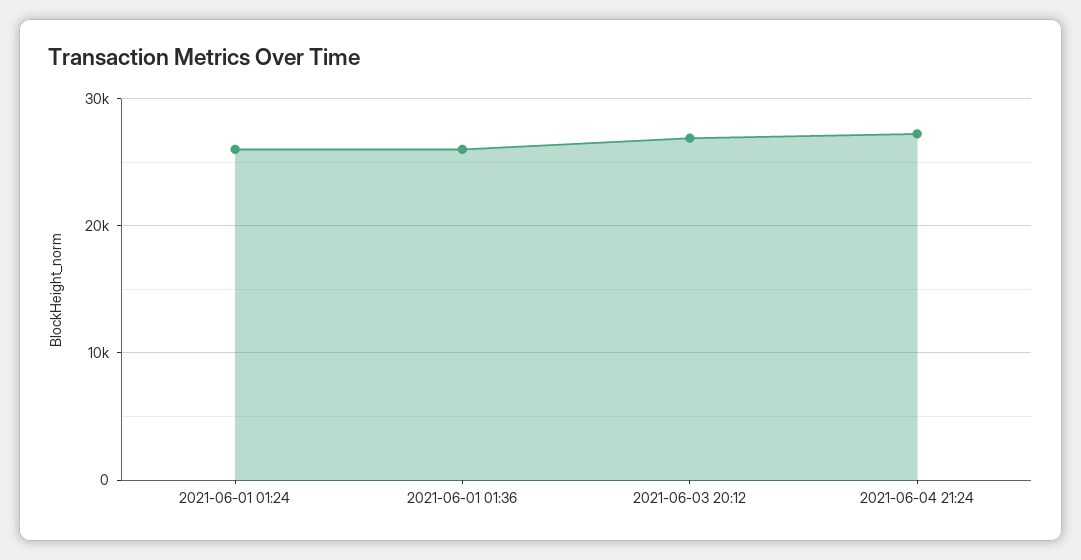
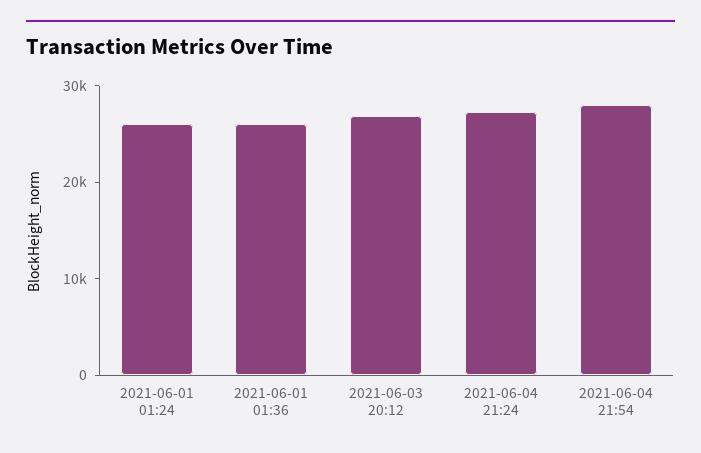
2021-06-04 21:54: none -> 28000

